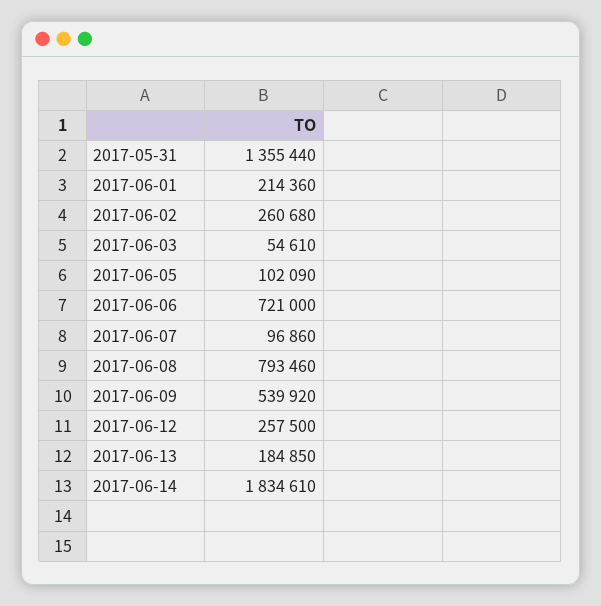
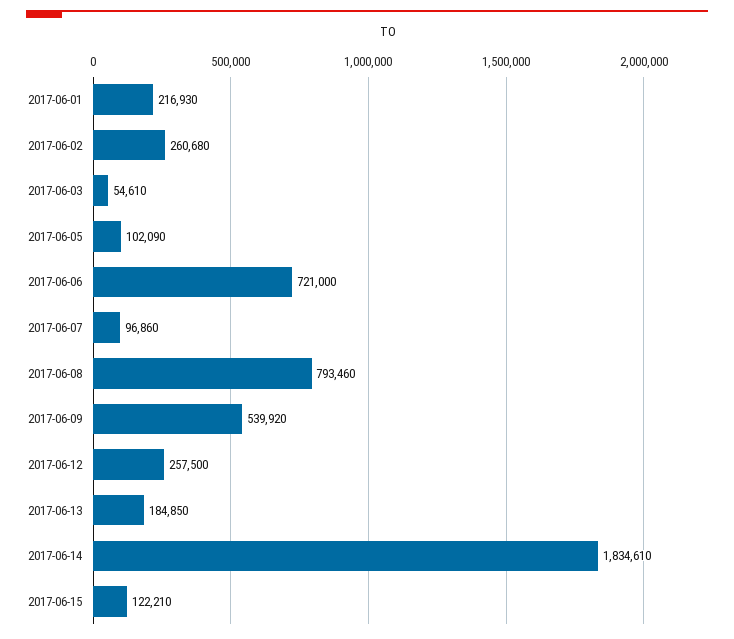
2017-05-31: 1355440 -> none
2017-06-01: 214360 -> 216930
2017-06-15: none -> 122210

